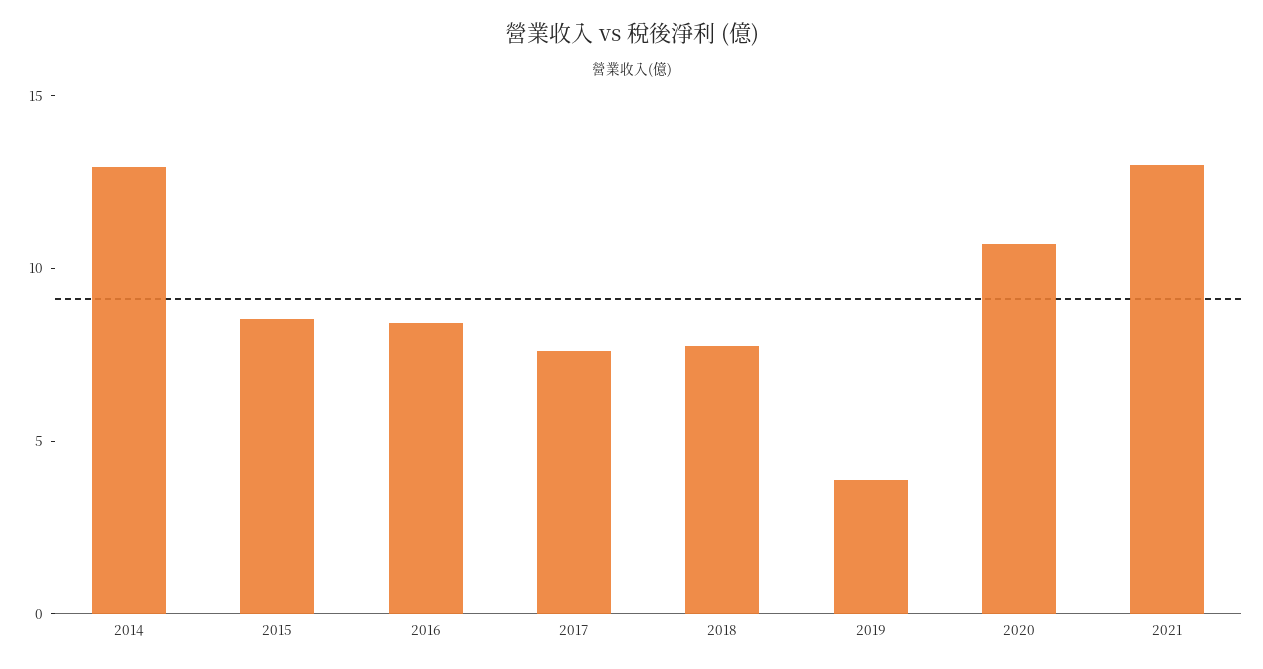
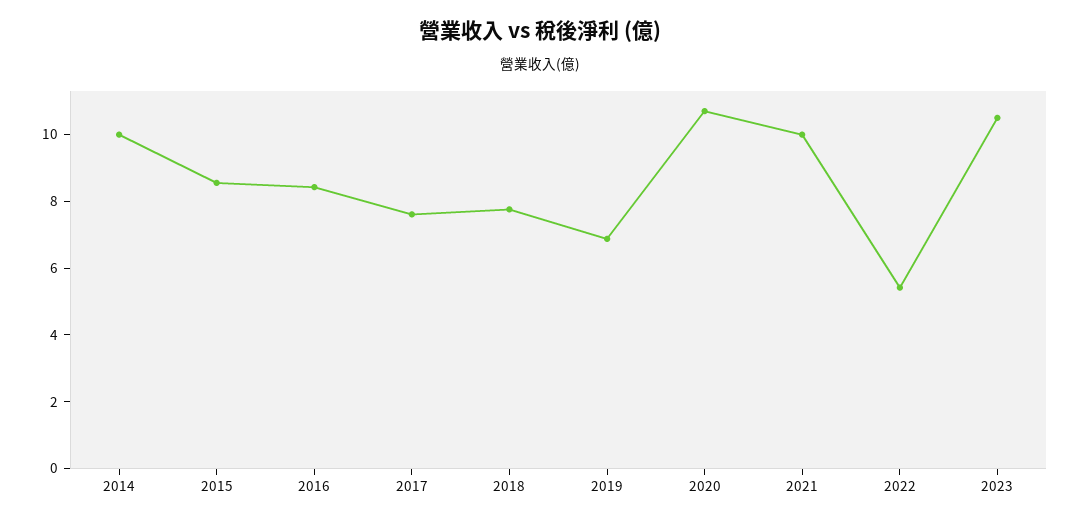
2014: 13 -> 10
2019: 4 -> 7
2021: 13 -> 10
2022: none -> 5.5
2023: none -> 10.5

